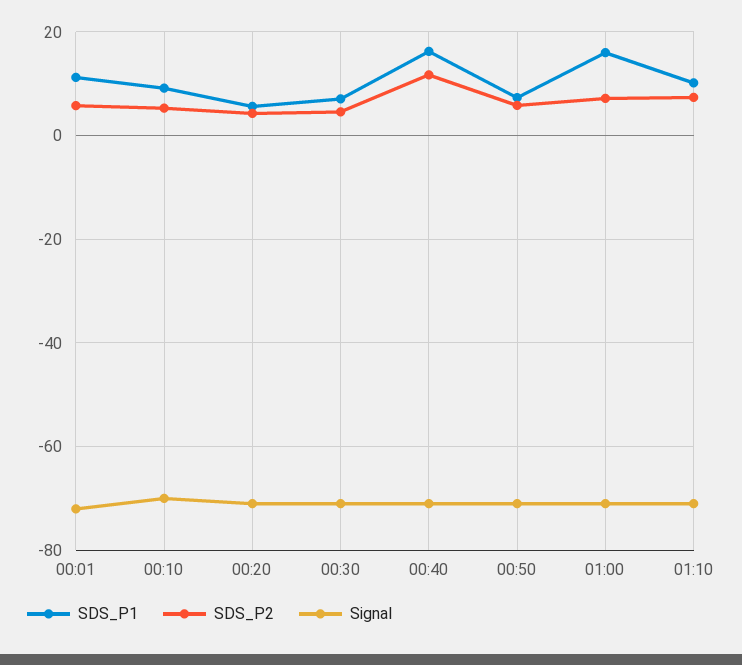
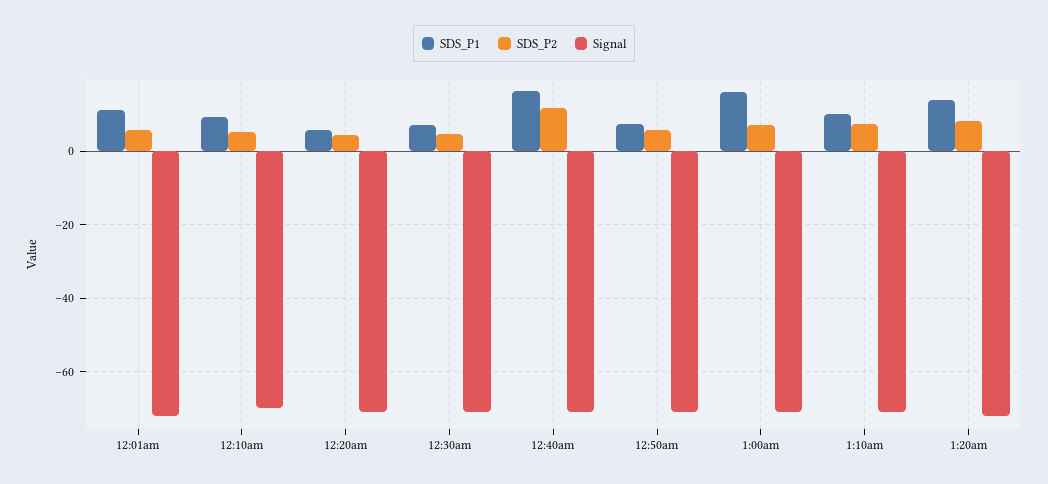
SDS_P1, 1:20am: none -> 14
SDS_P2, 1:20am: none -> 8
Signal, 1:20am: none -> -72

